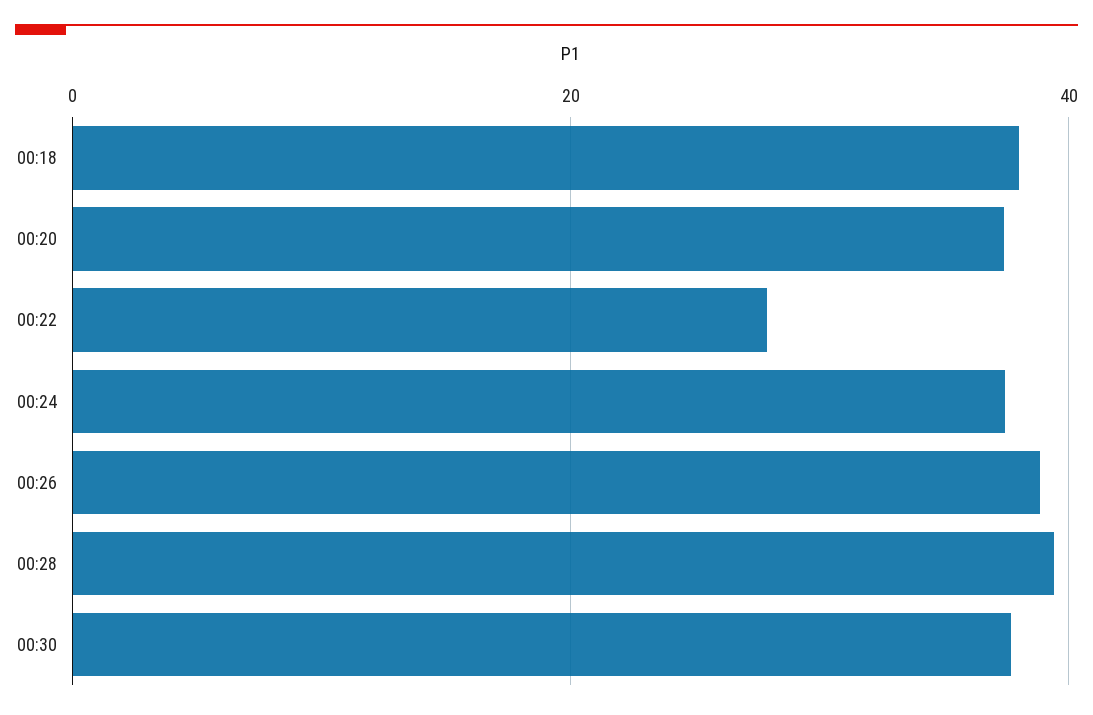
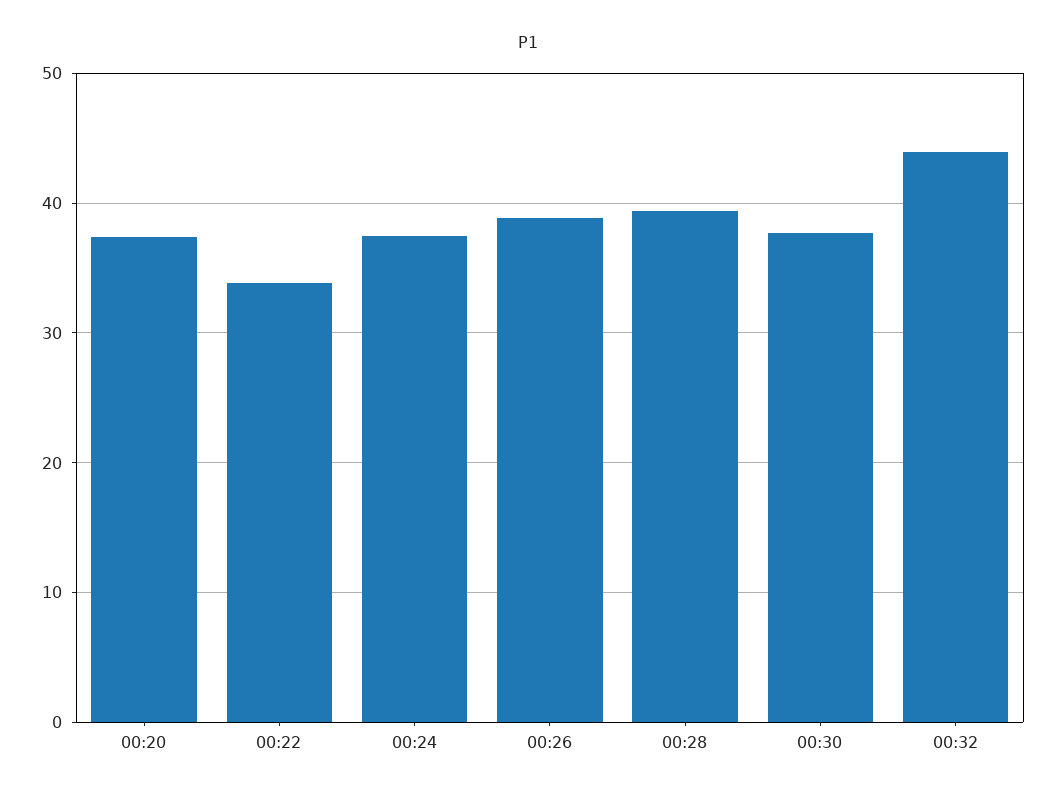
00:18: 38 -> none
00:22: 28 -> 34
00:32: none -> 44

